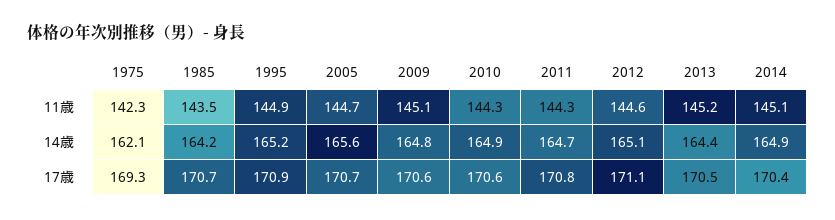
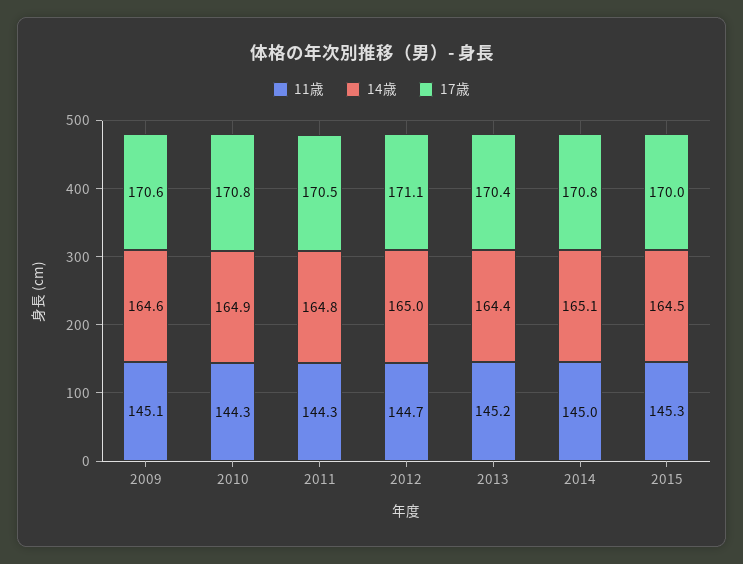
11歳, 1975: 142.3 -> none
11歳, 1985: 143.5 -> none
11歳, 1995: 144.9 -> none
11歳, 2005: 144.7 -> none
11歳, 2012: 144.6 -> 144.7
11歳, 2014: 145.1 -> 145
14歳, 1975: 162.1 -> none
14歳, 1985: 164.2 -> none
14歳, 1995: 165.2 -> none
14歳, 2005: 165.6 -> none
14歳, 2009: 164.8 -> 164.6
14歳, 2011: 164.7 -> 164.8
14歳, 2012: 165.1 -> 165
14歳, 2014: 164.9 -> 165.1
17歳, 1975: 169.3 -> none
17歳, 1985: 170.7 -> none
17歳, 1995: 170.9 -> none
17歳, 2005: 170.7 -> none
17歳, 2010: 170.6 -> 170.8
17歳, 2011: 170.8 -> 170.5
17歳, 2013: 170.5 -> 170.4
17歳, 2014: 170.4 -> 170.8
11歳, 2015: none -> 145.3
14歳, 2015: none -> 164.5
17歳, 2015: none -> 170

